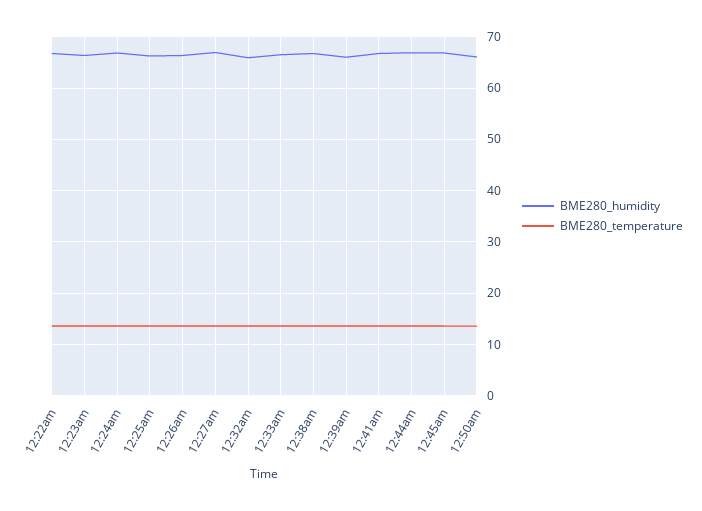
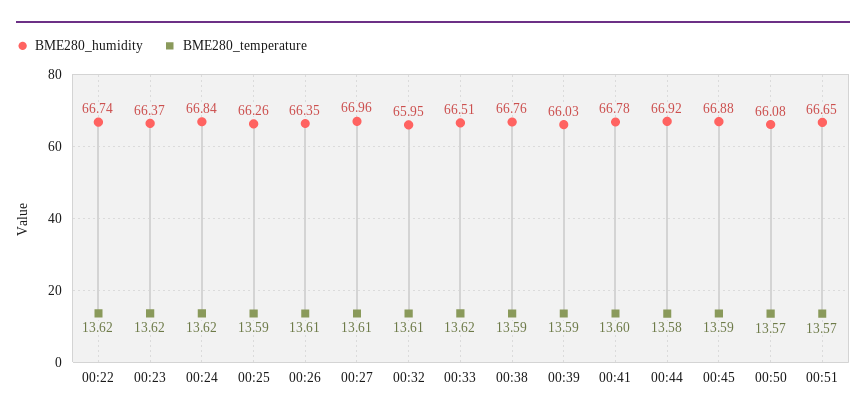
BME280_humidity, 00:51: none -> 66.65
BME280_temperature, 00:51: none -> 13.57

